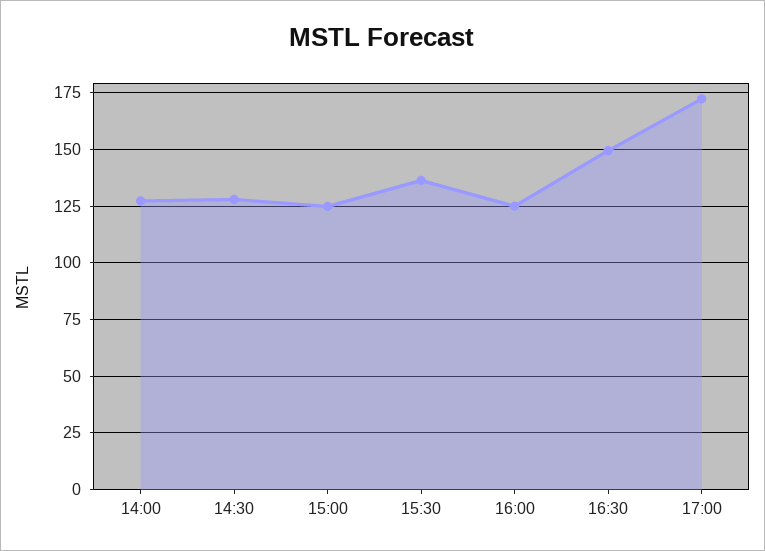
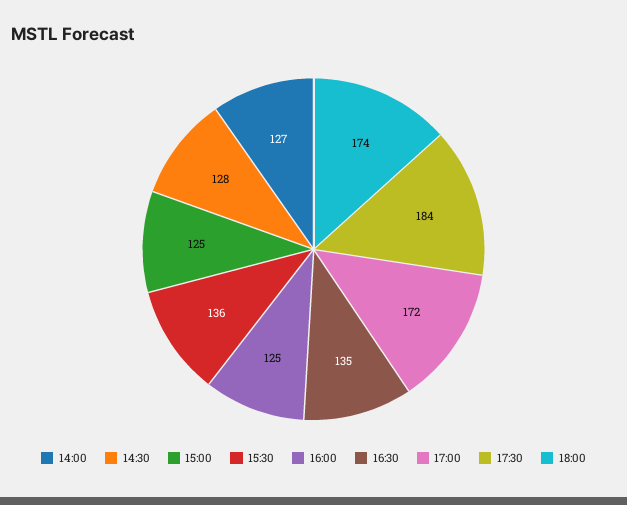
16:30: 150 -> 135
17:30: none -> 184
18:00: none -> 174

